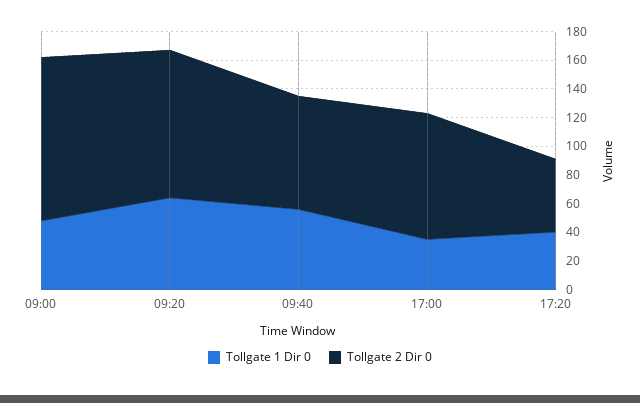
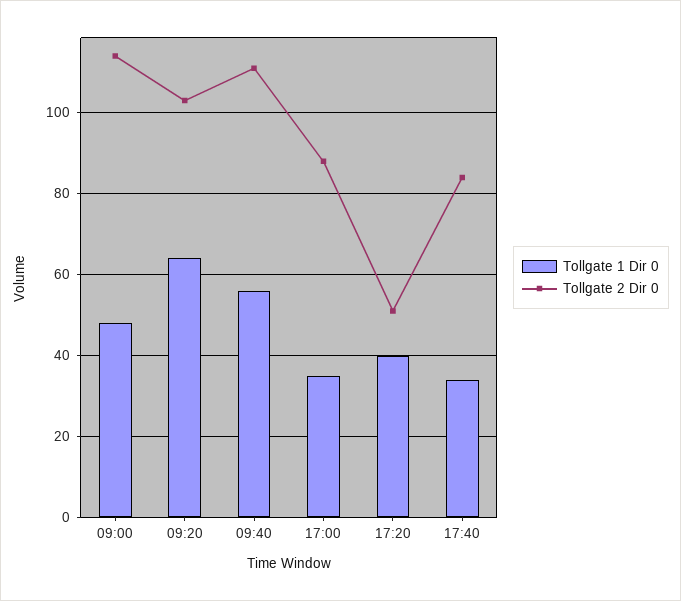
Tollgate 2 Dir 0, 09:40: 80 -> 110
Tollgate 1 Dir 0, 17:40: none -> 35
Tollgate 2 Dir 0, 17:40: none -> 85

